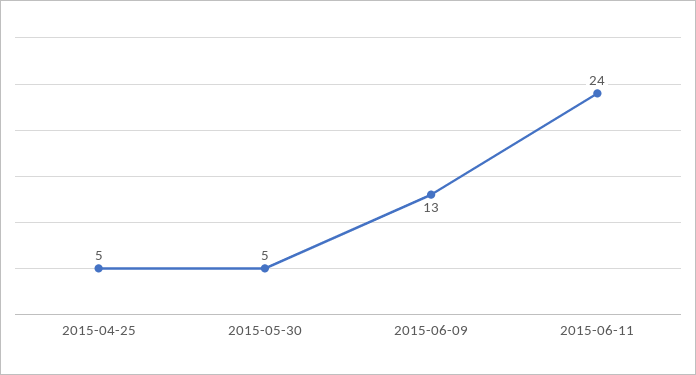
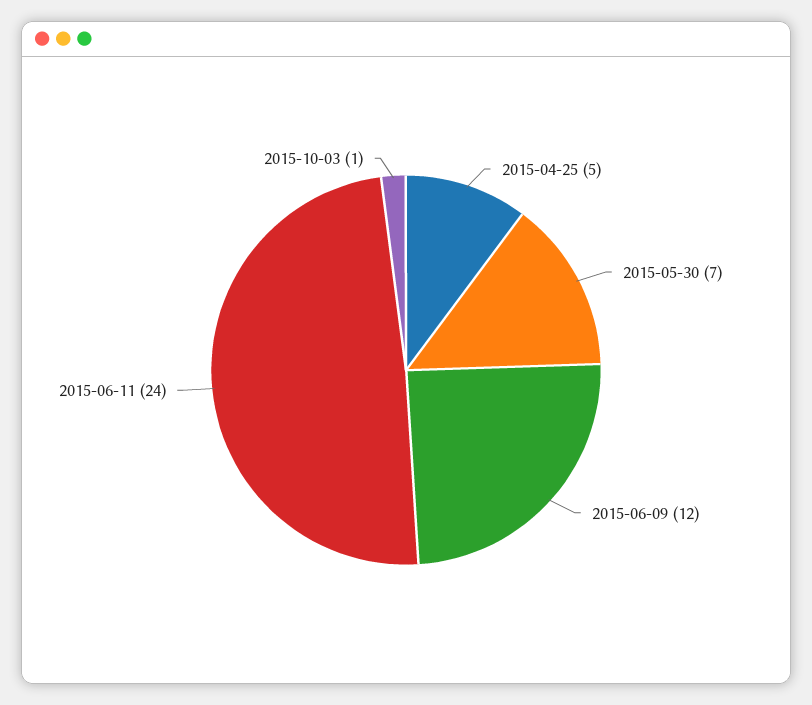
2015-05-30: 5 -> 7
2015-06-09: 13 -> 12
2015-10-03: none -> 1

